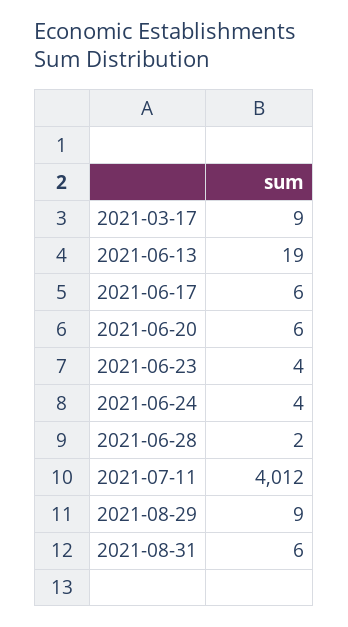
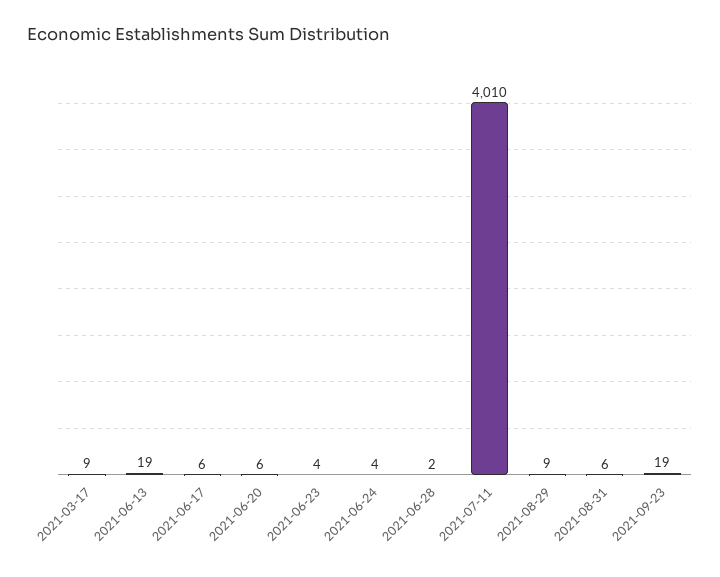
2021-07-11: 4012 -> 4010
2021-09-23: none -> 19

